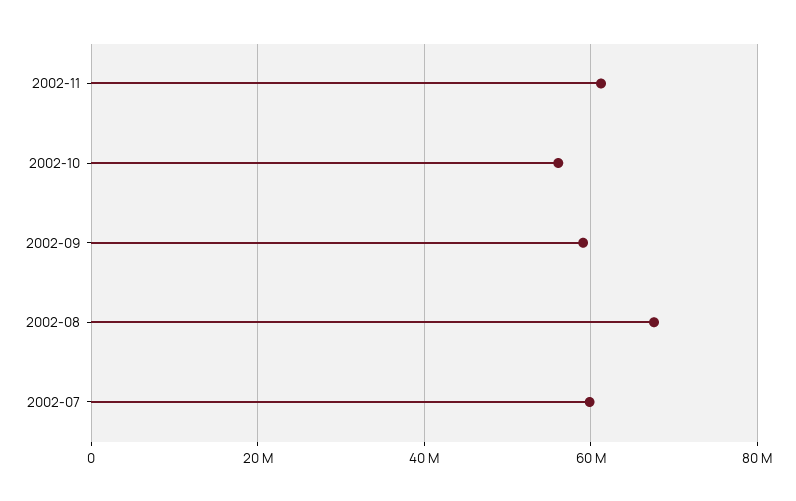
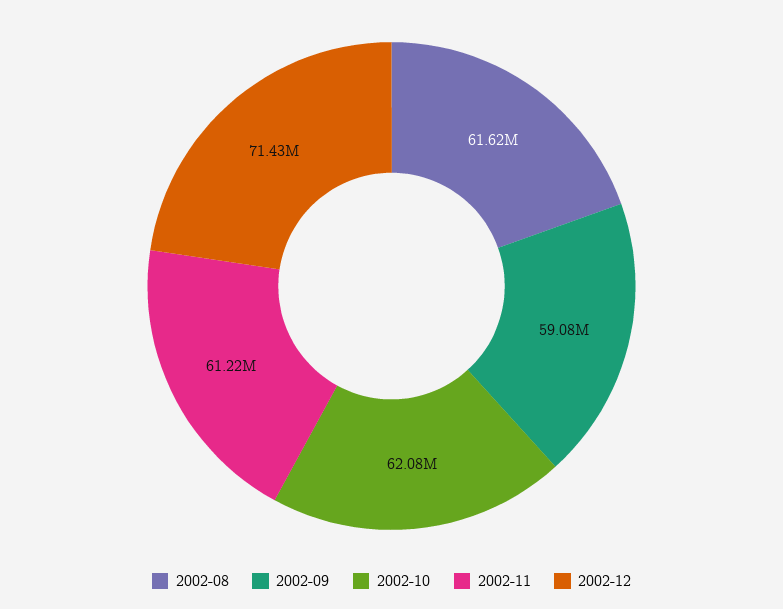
2002-10: 56000000 -> 62080000
2002-08: 68000000 -> 61620000
2002-07: 60000000 -> none
2002-12: none -> 71430000

